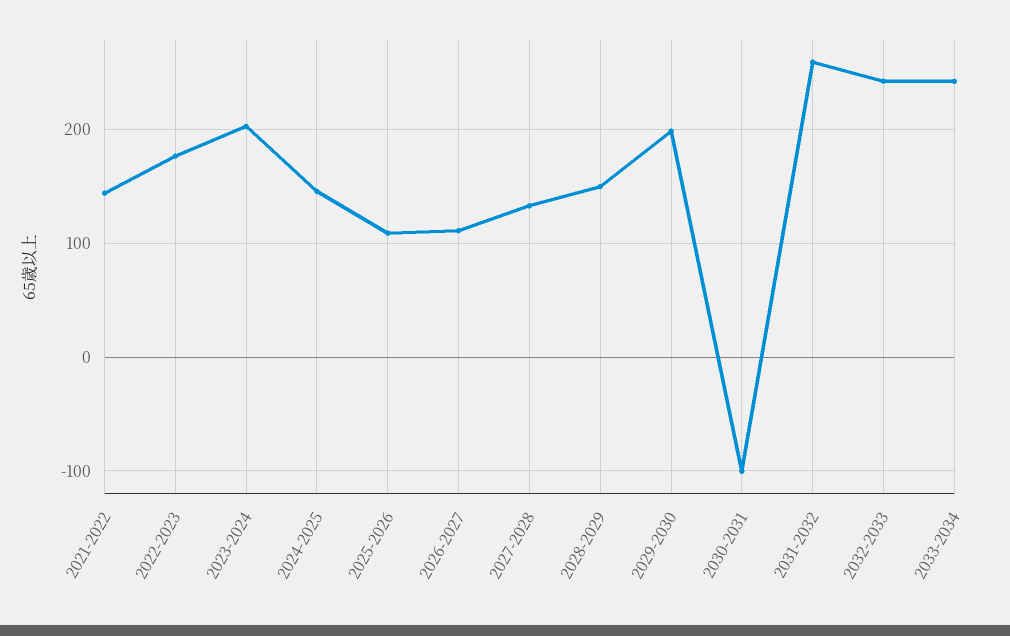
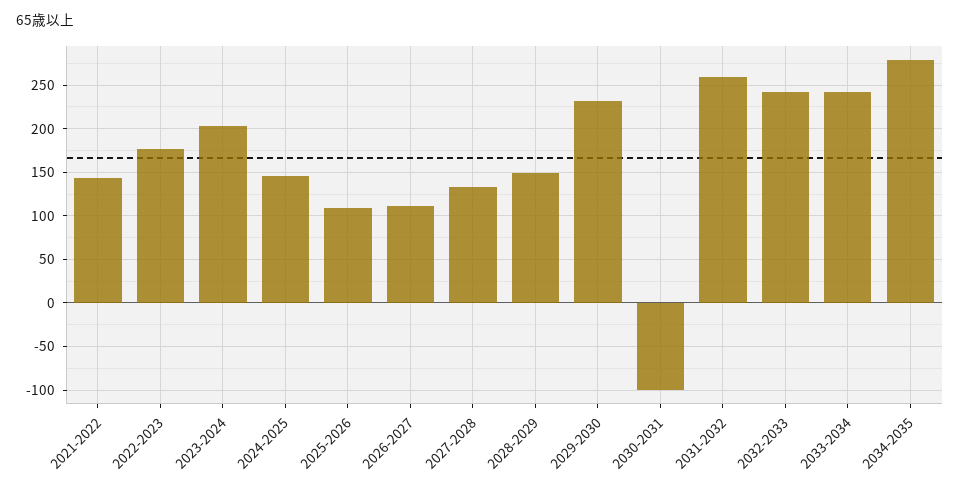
2029-2030: 200 -> 230
2034-2035: none -> 280

